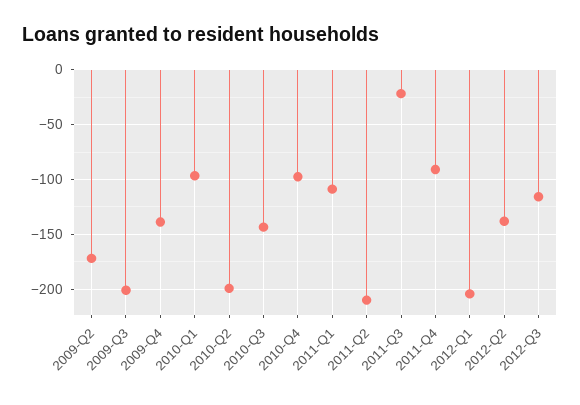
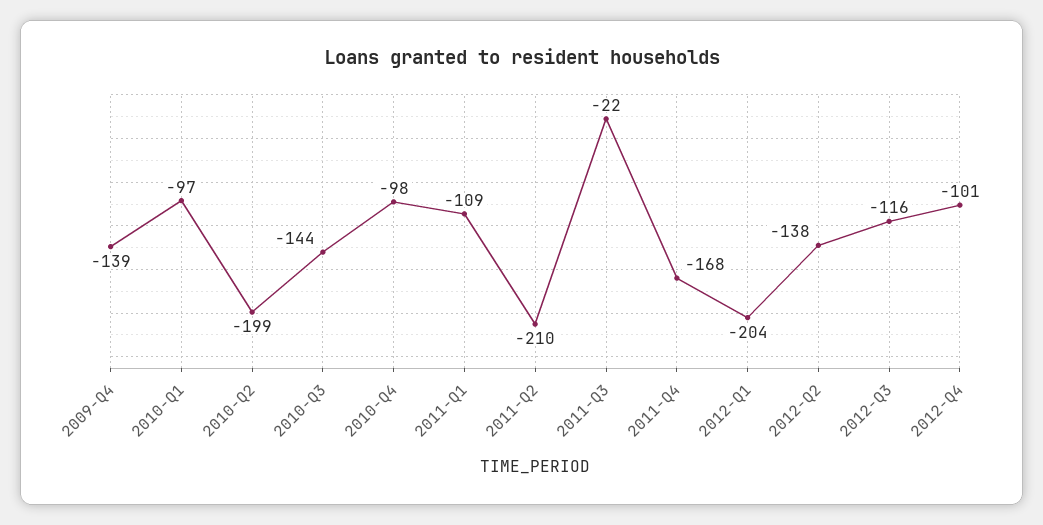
2009-Q2: -170 -> none
2009-Q3: -200 -> none
2011-Q4: -90 -> -168
2012-Q4: none -> -101

